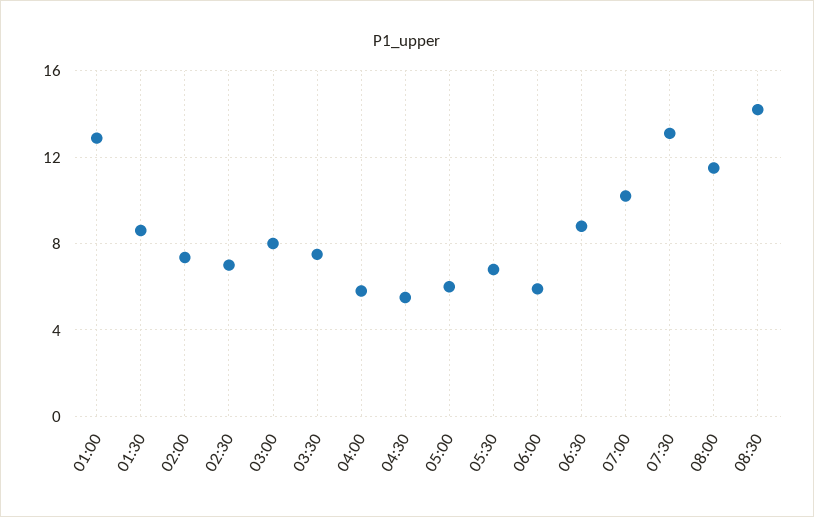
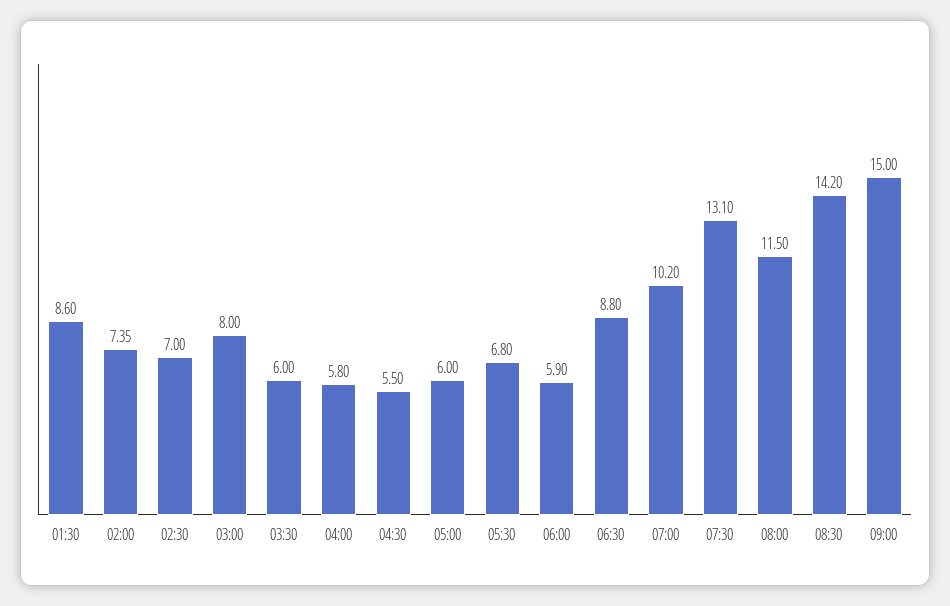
01:00: 13 -> none
03:30: 7.5 -> 6
09:00: none -> 15

